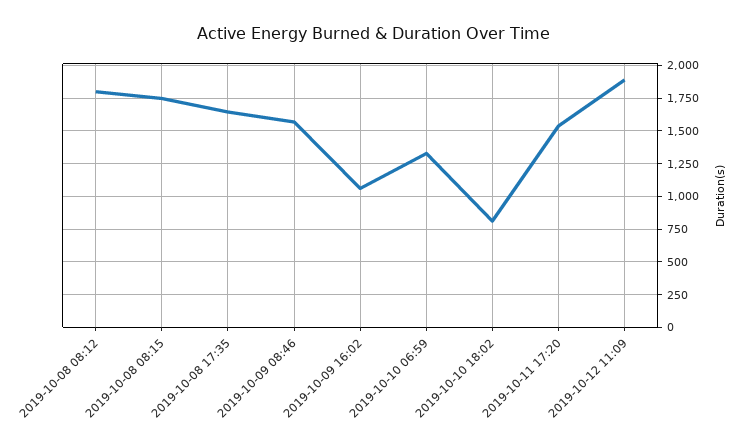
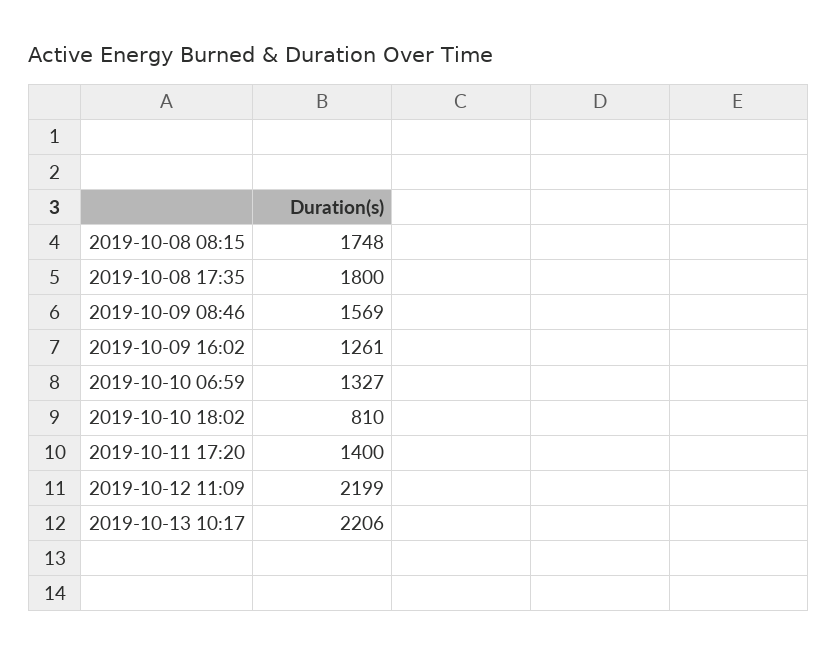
2019-10-08 08:12: 1800 -> none
2019-10-08 17:35: 1650 -> 1800
2019-10-09 16:02: 1050 -> 1261
2019-10-11 17:20: 1550 -> 1400
2019-10-12 11:09: 1900 -> 2199
2019-10-13 10:17: none -> 2206

